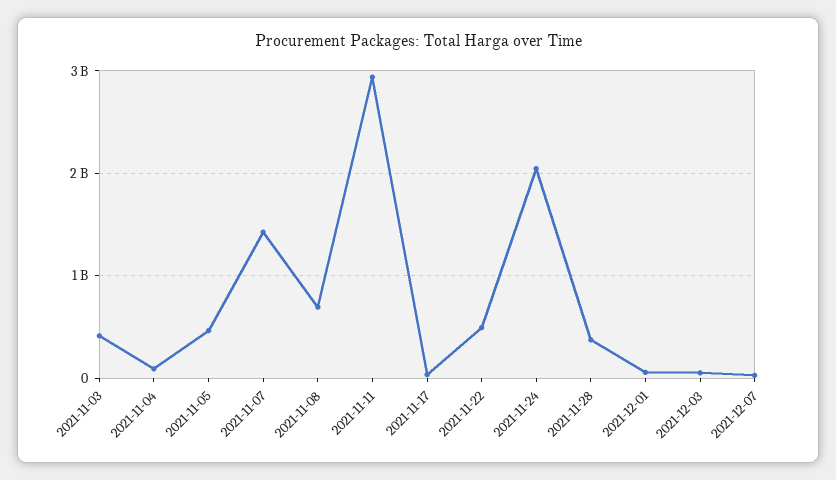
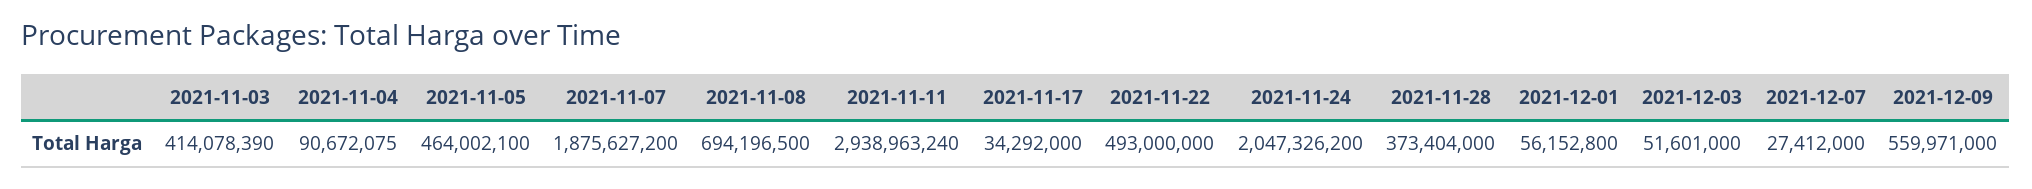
2021-11-07: 1400000000 -> 1875627200
2021-12-09: none -> 559971000

